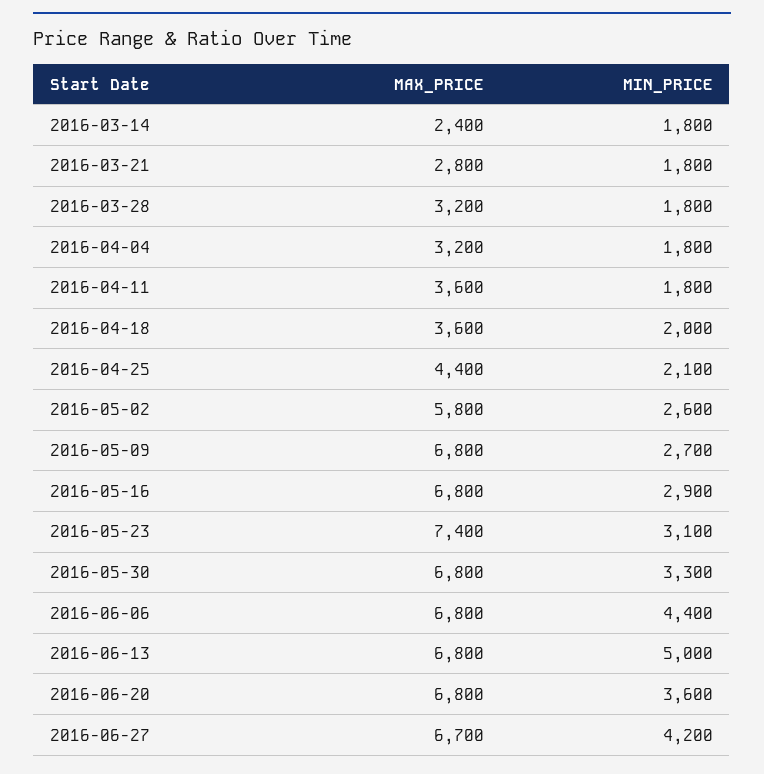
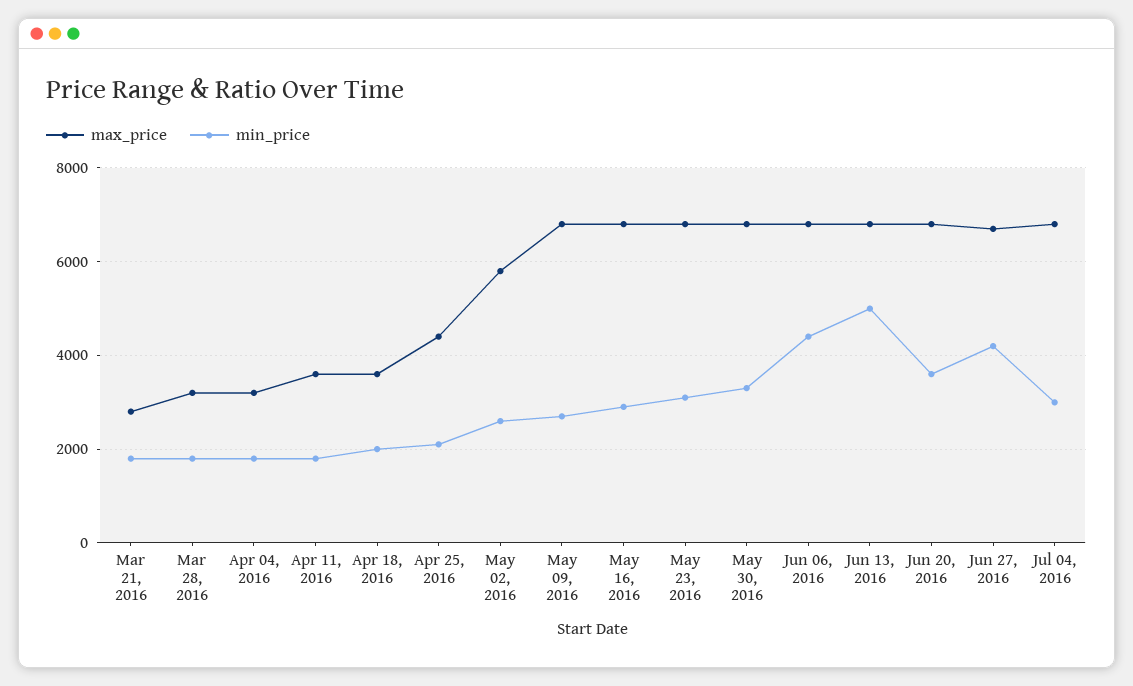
MAX_PRICE, 2016-03-14: 2400 -> none
MIN_PRICE, 2016-03-14: 1800 -> none
MAX_PRICE, 2016-05-23: 7400 -> 6800
MAX_PRICE, Jul 04, 2016: none -> 6800
MIN_PRICE, Jul 04, 2016: none -> 3000

